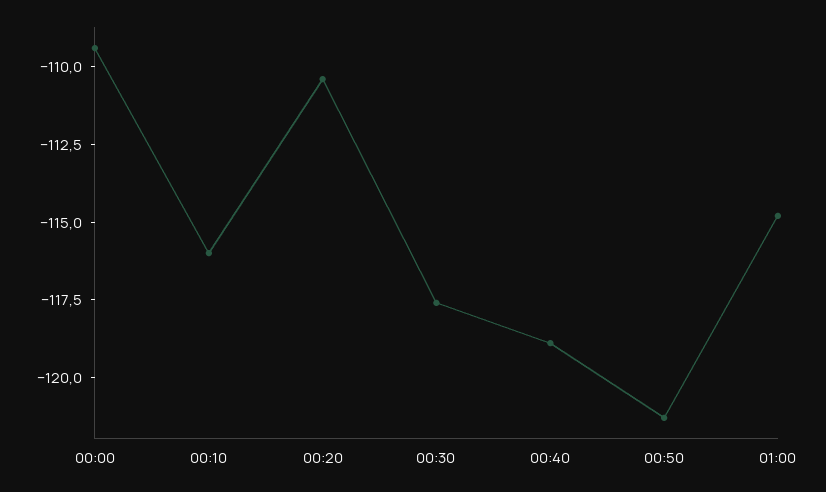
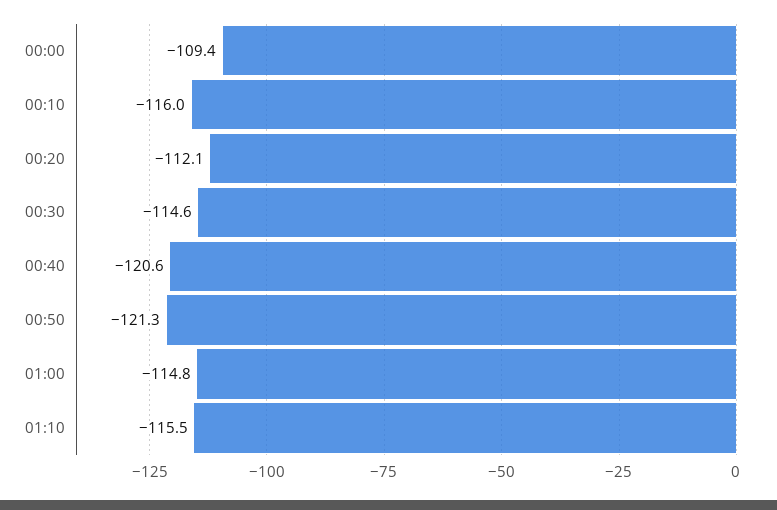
00:20: -110.5 -> -112.1
00:30: -117.5 -> -114.6
00:40: -119 -> -120.6
01:10: none -> -115.5

